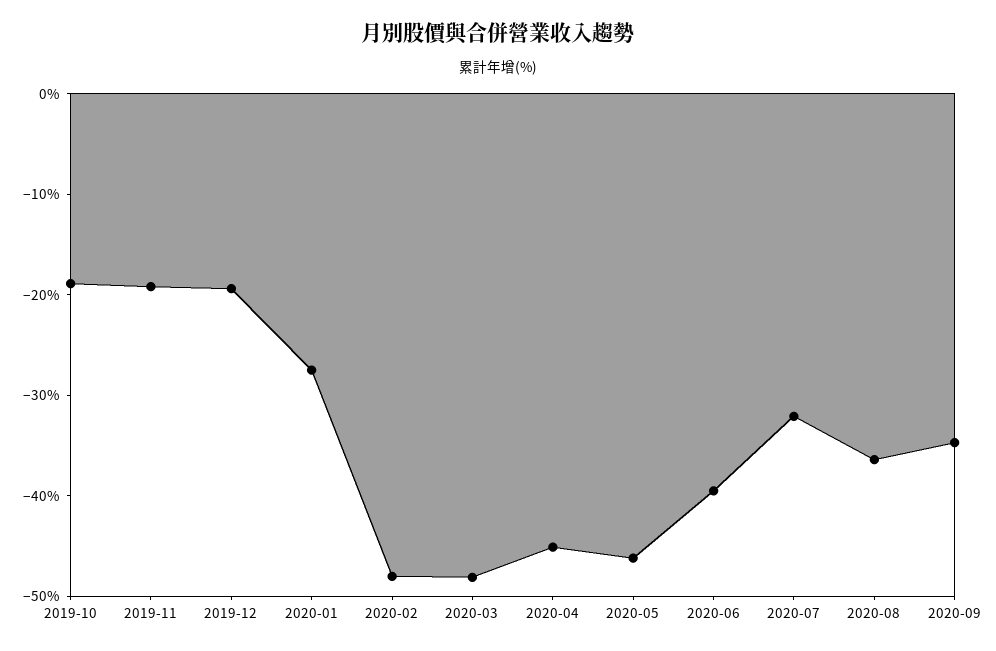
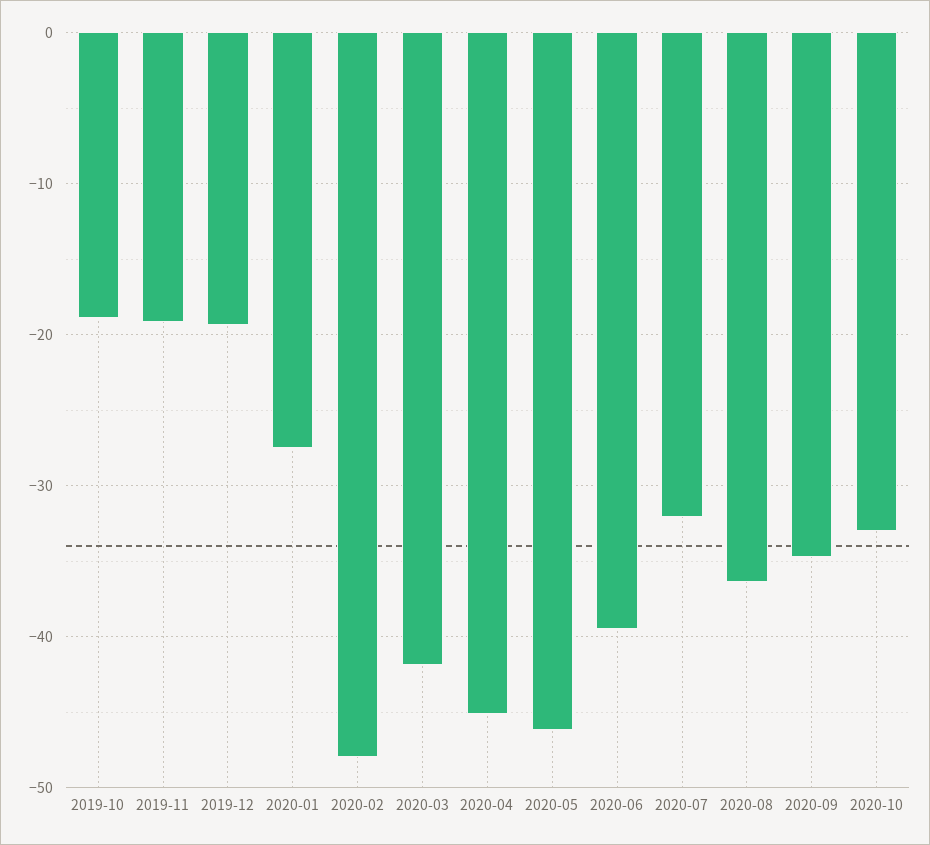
2020-03: -48 -> -42
2020-10: none -> -33

